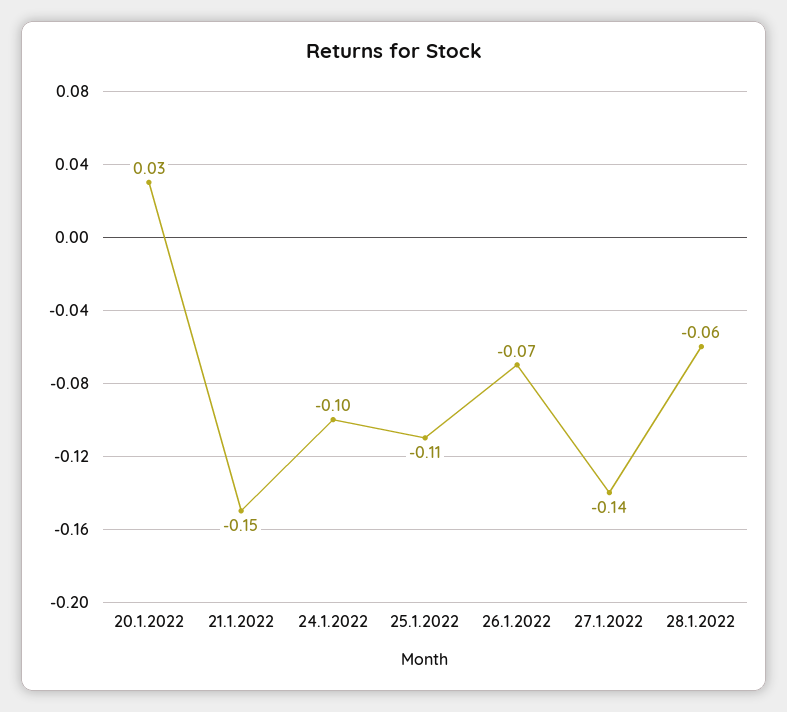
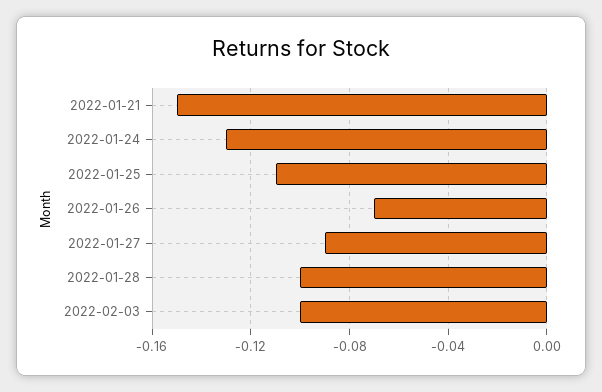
20.1.2022: 0.03 -> none
24.1.2022: -0.1 -> -0.13
27.1.2022: -0.14 -> -0.09
28.1.2022: -0.06 -> -0.1
2022-02-03: none -> -0.1

